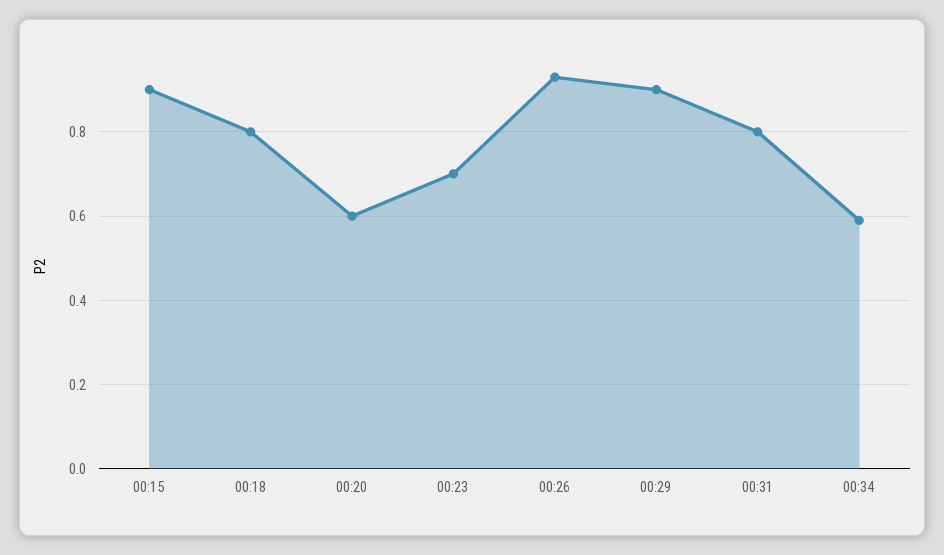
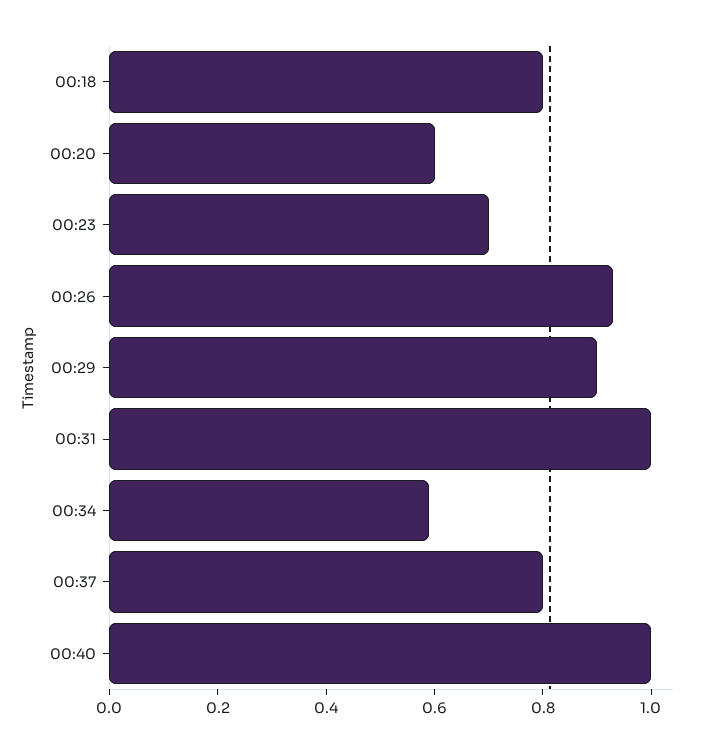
00:15: 0.9 -> none
00:31: 0.8 -> 1
00:37: none -> 0.8
00:40: none -> 1

